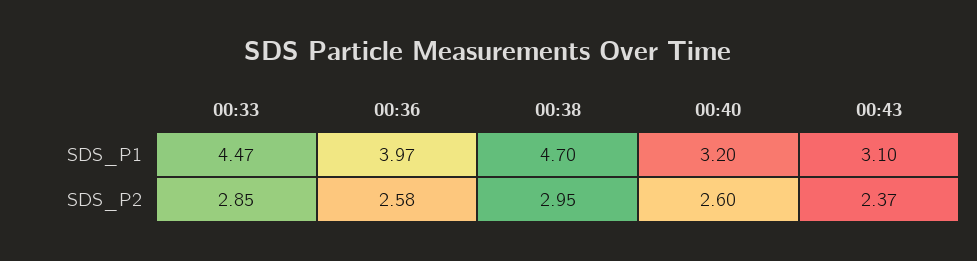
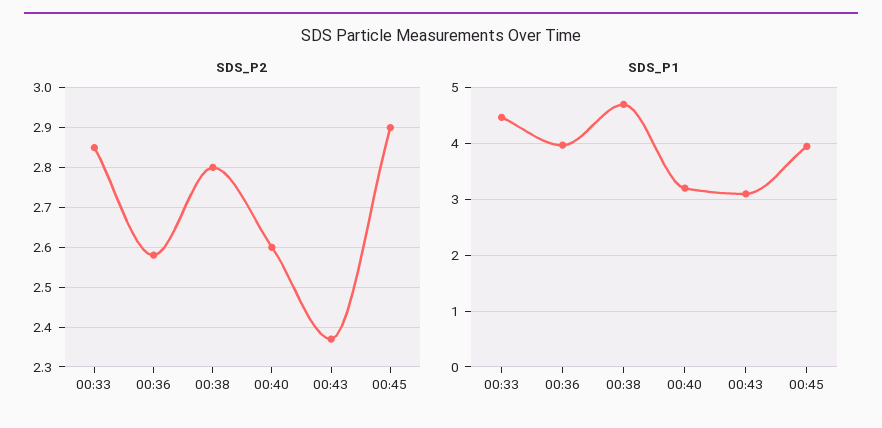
SDS_P2, 00:38: 2.95 -> 2.8
SDS_P2, 00:45: none -> 2.9
SDS_P1, 00:45: none -> 4

